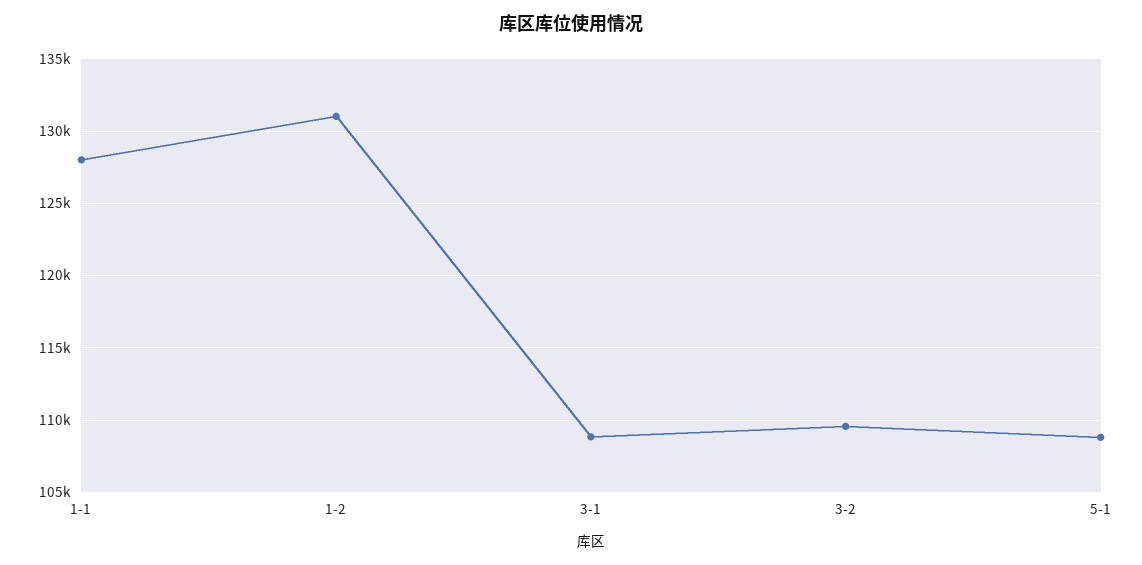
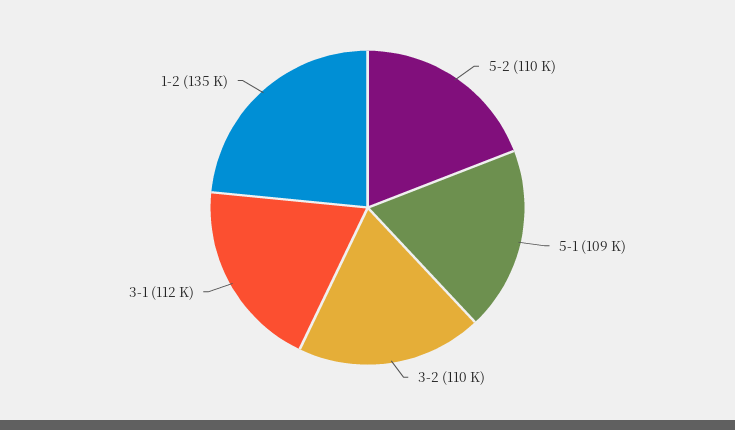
1-1: 128000 -> none
1-2: 131000 -> 135000
3-1: 109000 -> 112000
5-2: none -> 110000

